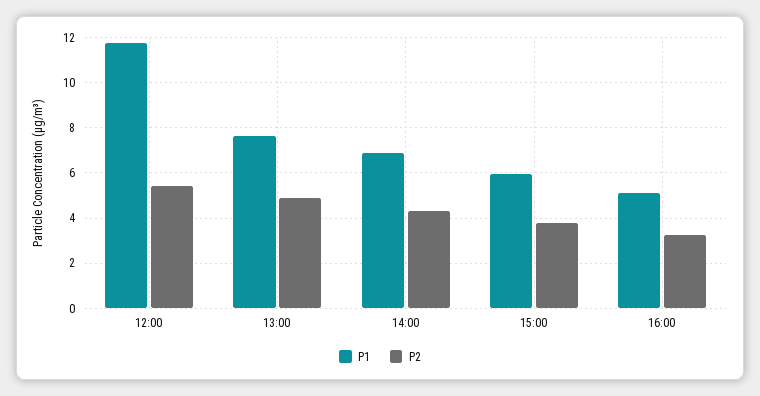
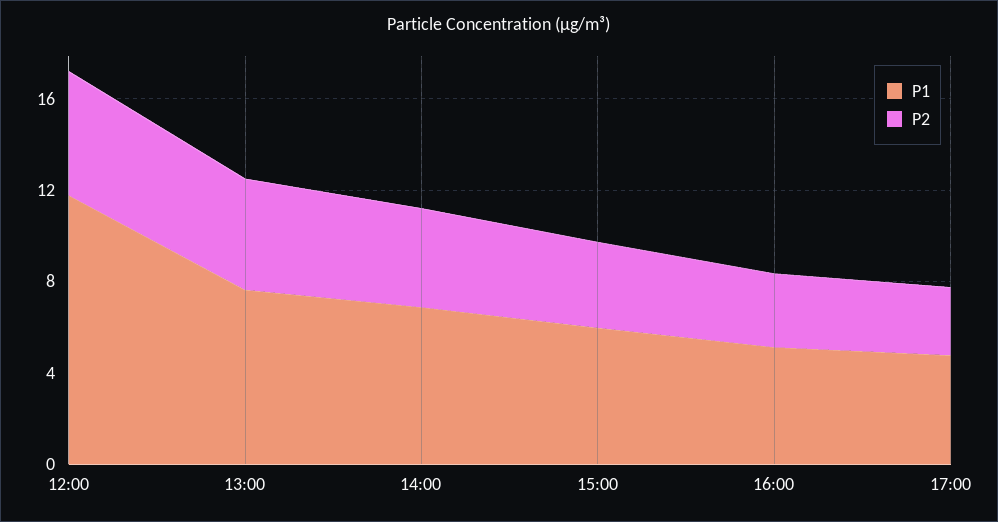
P1, 17:00: none -> 5
P2, 17:00: none -> 3

